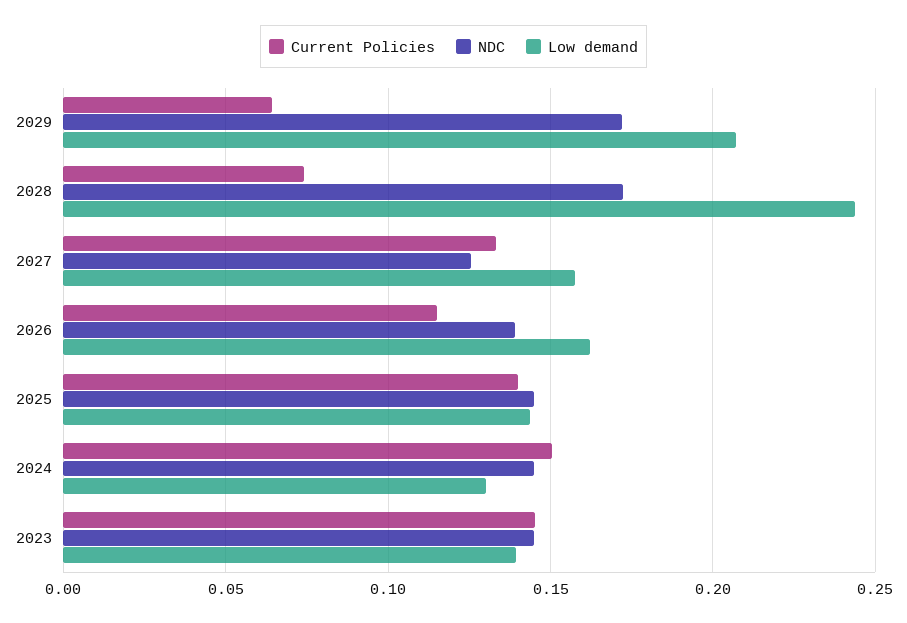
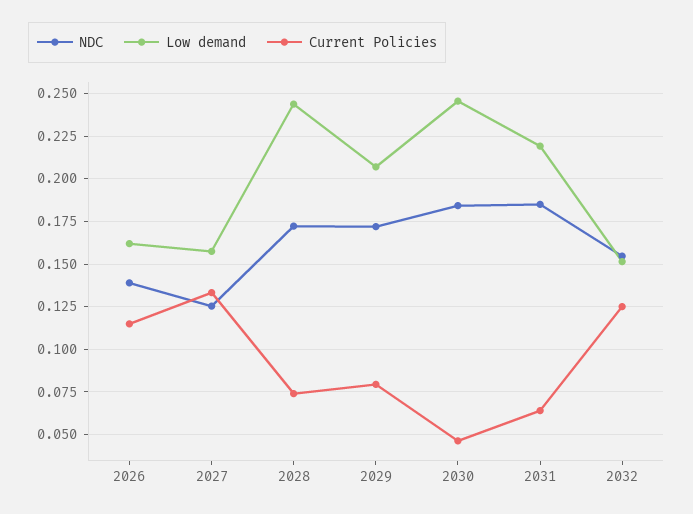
Current Policies, 2029: 0.065 -> 0.08
Current Policies, 2025: 0.14 -> none
NDC, 2025: 0.145 -> none
Low demand, 2025: 0.145 -> none
Current Policies, 2024: 0.15 -> none
NDC, 2024: 0.145 -> none
Low demand, 2024: 0.13 -> none
Current Policies, 2023: 0.145 -> none
NDC, 2023: 0.145 -> none
Low demand, 2023: 0.14 -> none
NDC, 2030: none -> 0.185
Low demand, 2030: none -> 0.245
Current Policies, 2030: none -> 0.045
NDC, 2031: none -> 0.185
Low demand, 2031: none -> 0.22
Current Policies, 2031: none -> 0.065
NDC, 2032: none -> 0.155
Low demand, 2032: none -> 0.15
Current Policies, 2032: none -> 0.125

